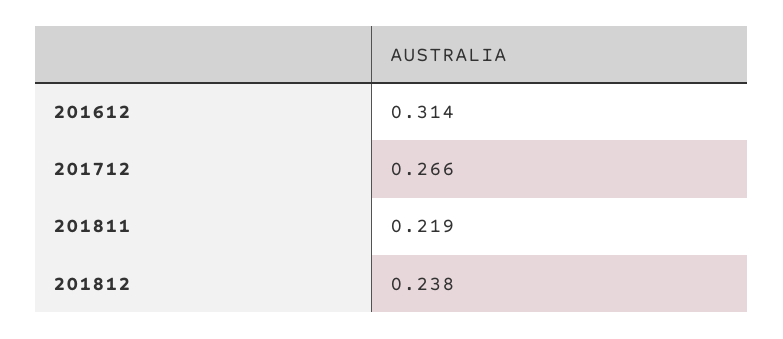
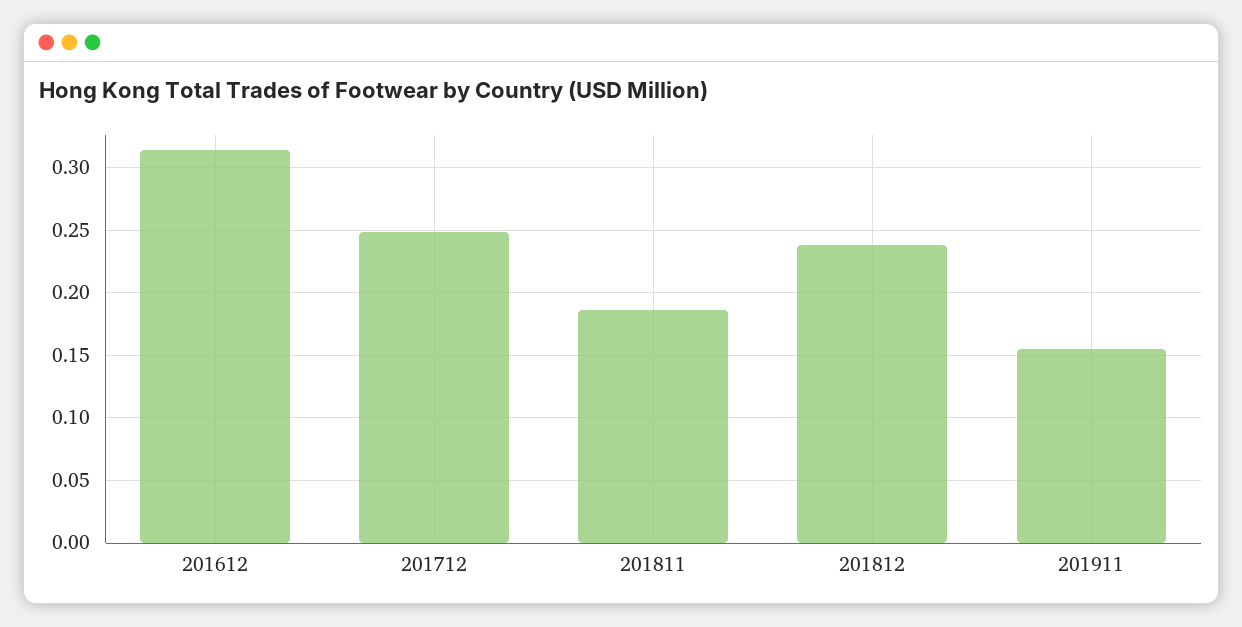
201712: 0.266 -> 0.25
201811: 0.219 -> 0.185
201911: none -> 0.155

